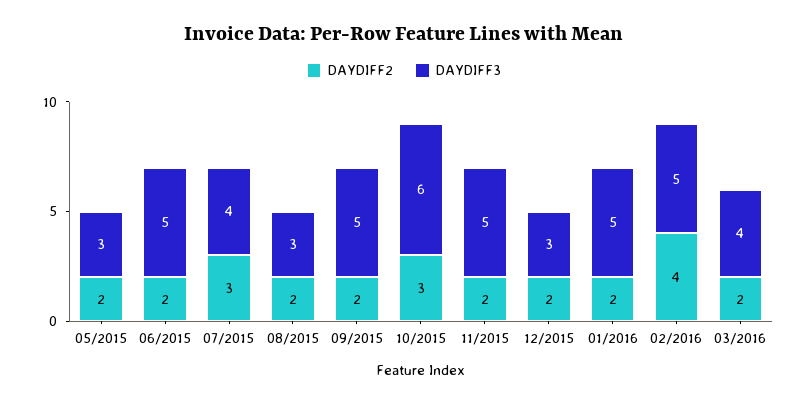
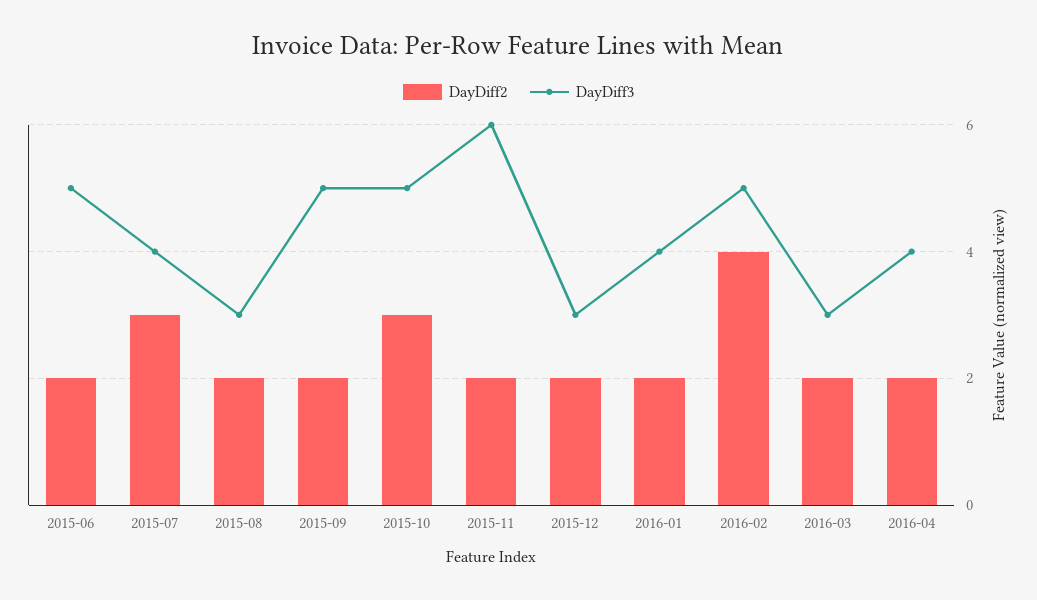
DAYDIFF2, 05/2015: 2 -> none
DAYDIFF3, 05/2015: 3 -> none
DAYDIFF3, 10/2015: 6 -> 5
DAYDIFF3, 11/2015: 5 -> 6
DAYDIFF3, 01/2016: 5 -> 4
DAYDIFF3, 03/2016: 4 -> 3
DAYDIFF2, 2016-04: none -> 2
DAYDIFF3, 2016-04: none -> 4

